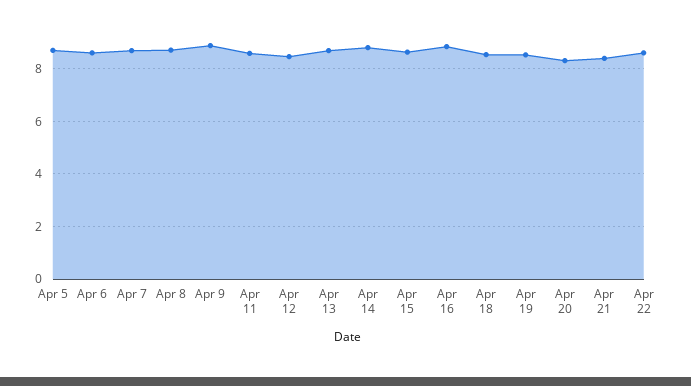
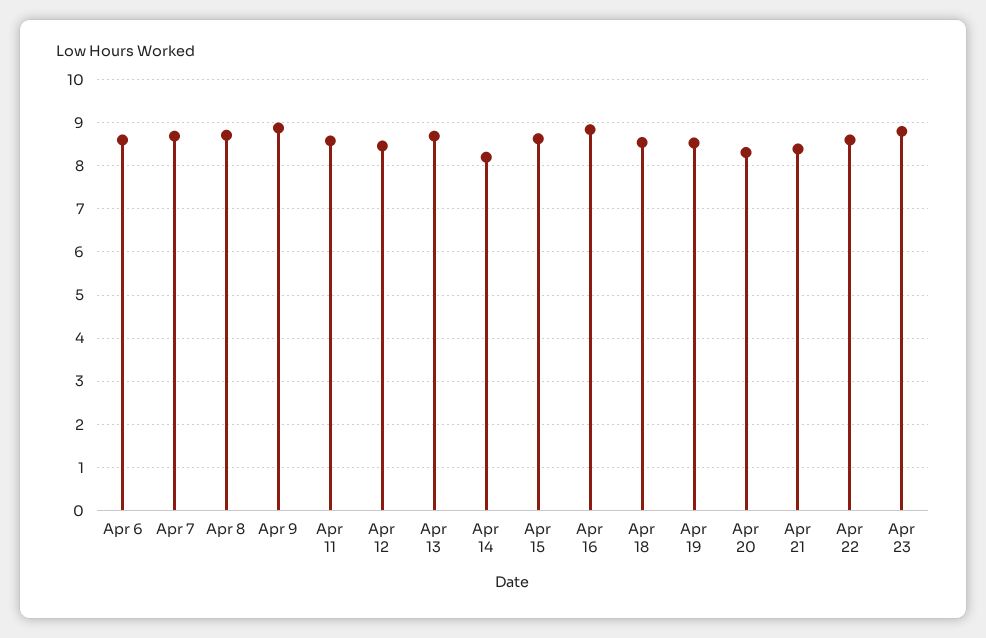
Apr 5: 8.75 -> none
Apr 14: 8.75 -> 8.2
Apr 23: none -> 8.8

